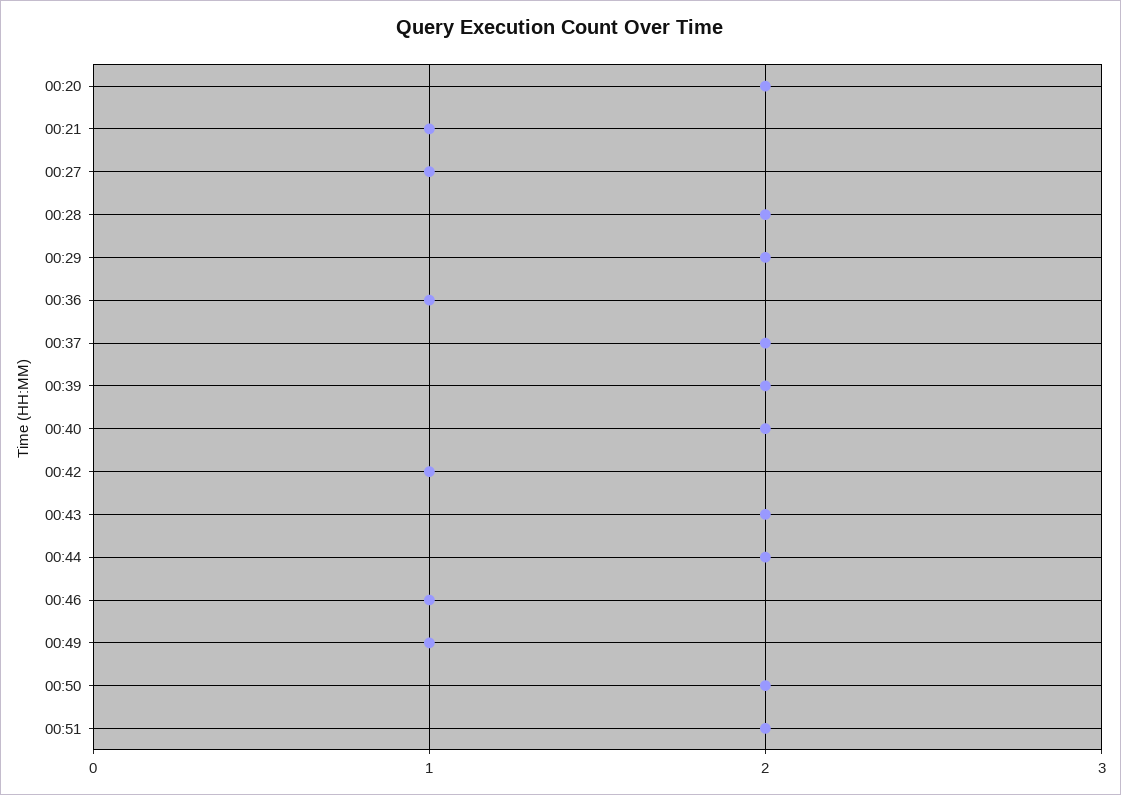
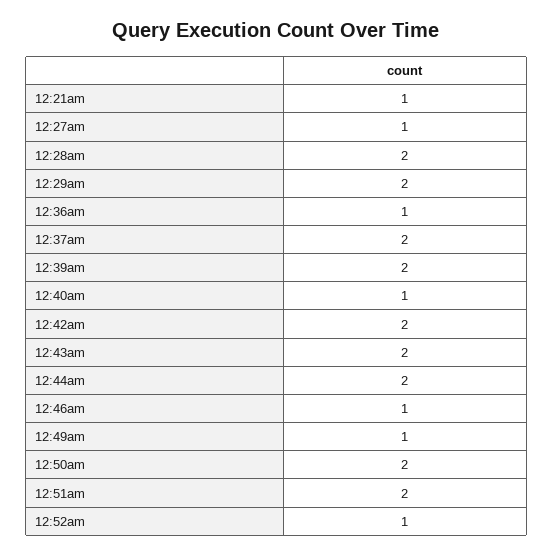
00:20: 2 -> none
00:40: 2 -> 1
00:42: 1 -> 2
12:52am: none -> 1

